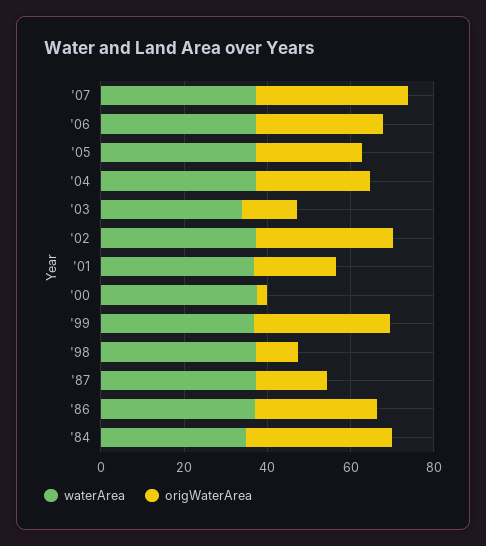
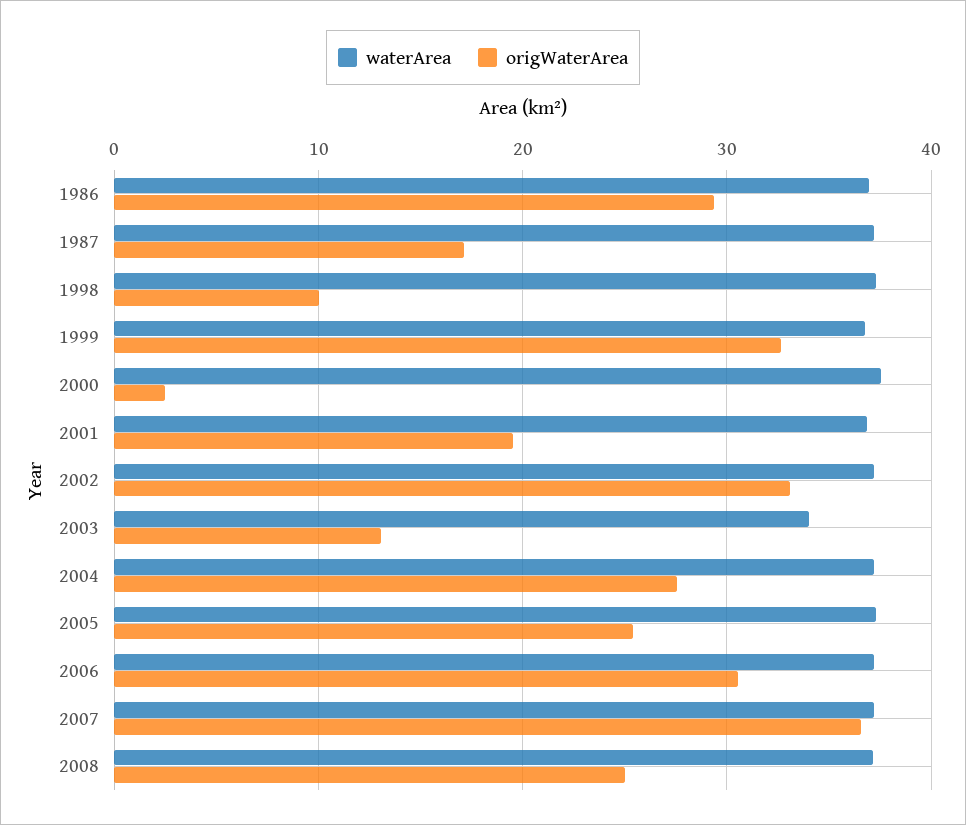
waterArea, '84: 35 -> none
origWaterArea, '84: 35 -> none
waterArea, 2008: none -> 37
origWaterArea, 2008: none -> 25

